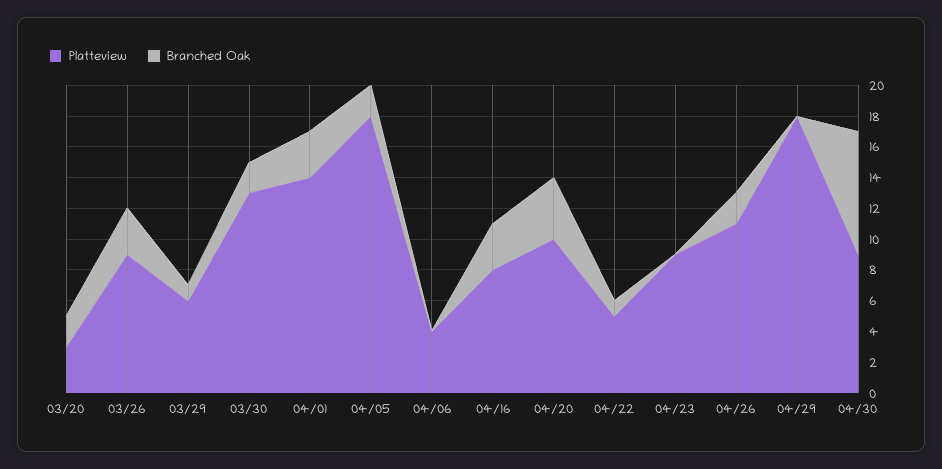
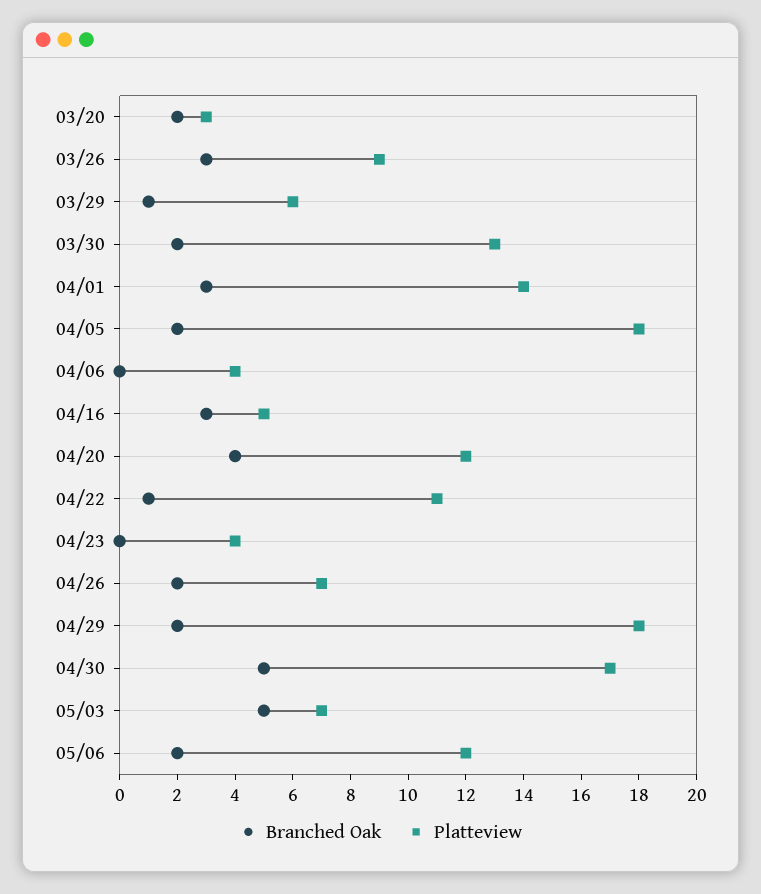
Platteview, 04/16: 8 -> 5
Platteview, 04/20: 10 -> 12
Platteview, 04/22: 5 -> 11
Platteview, 04/23: 9 -> 4
Platteview, 04/26: 11 -> 7
Branched Oak, 04/29: 0 -> 2
Platteview, 04/30: 9 -> 17
Branched Oak, 04/30: 8 -> 5
Branched Oak, 05/03: none -> 5
Platteview, 05/03: none -> 7
Branched Oak, 05/06: none -> 2
Platteview, 05/06: none -> 12

